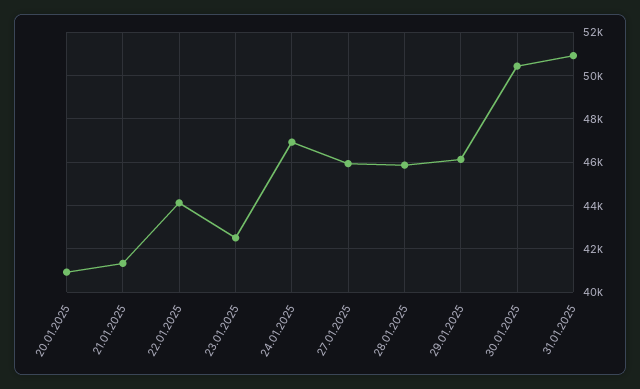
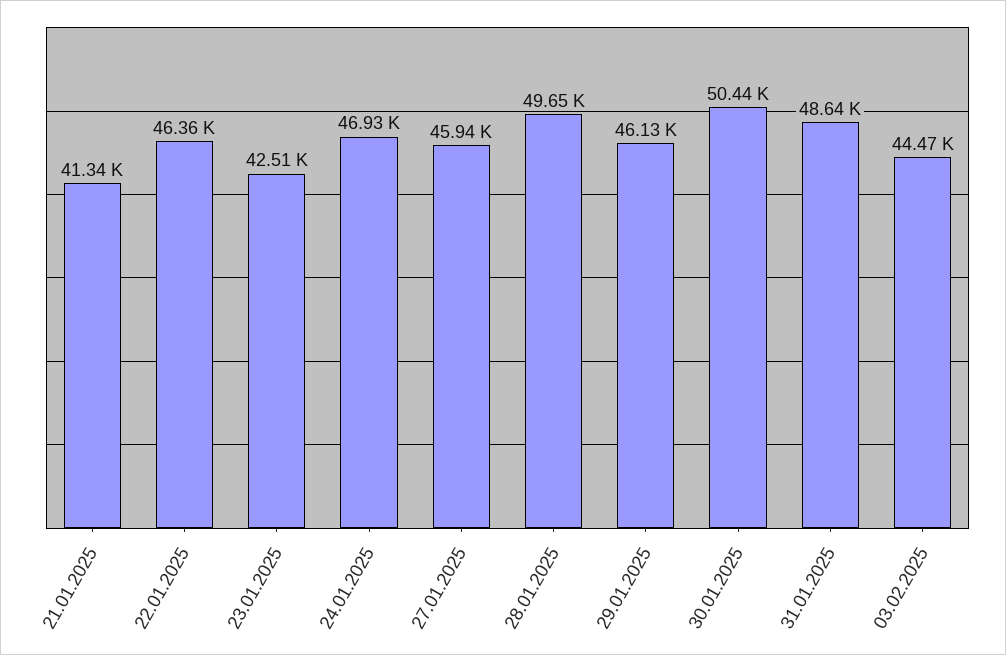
20.01.2025: 41000 -> none
22.01.2025: 44000 -> 46360
28.01.2025: 46000 -> 49650
31.01.2025: 51000 -> 48640
03.02.2025: none -> 44470

